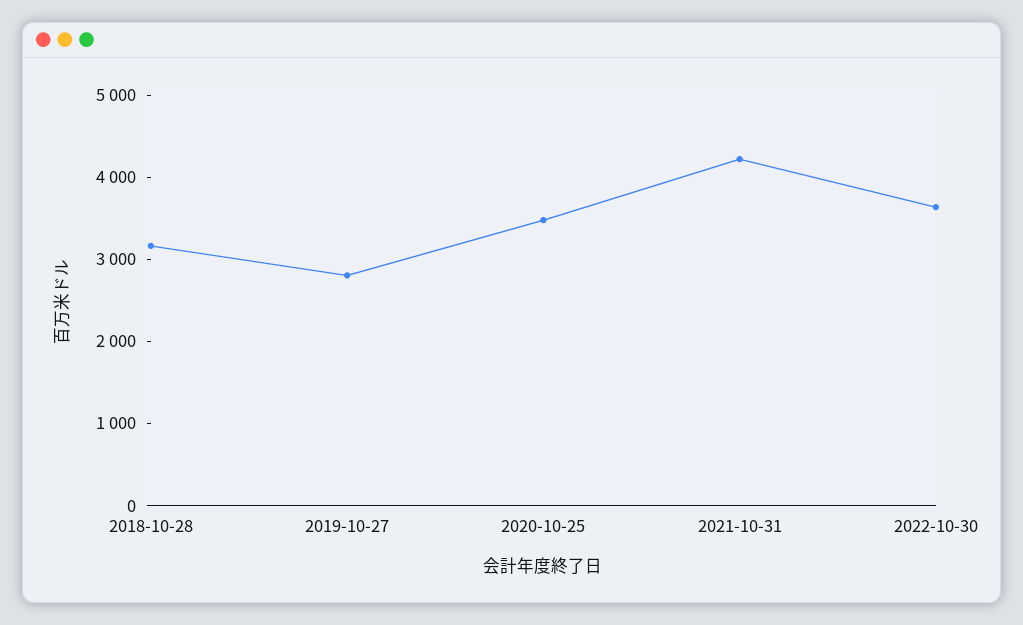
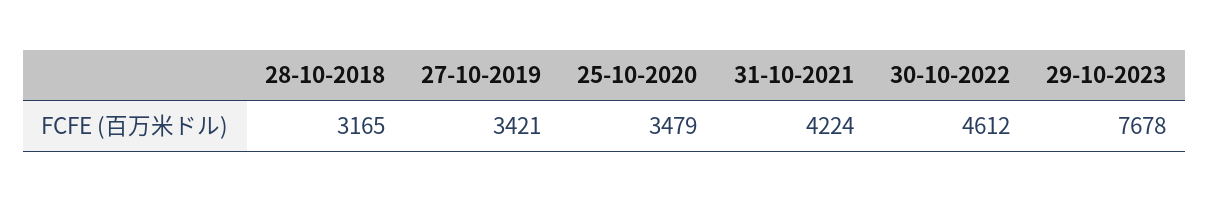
2019-10-27: 2800 -> 3421
2022-10-30: 3600 -> 4612
29-10-2023: none -> 7678

